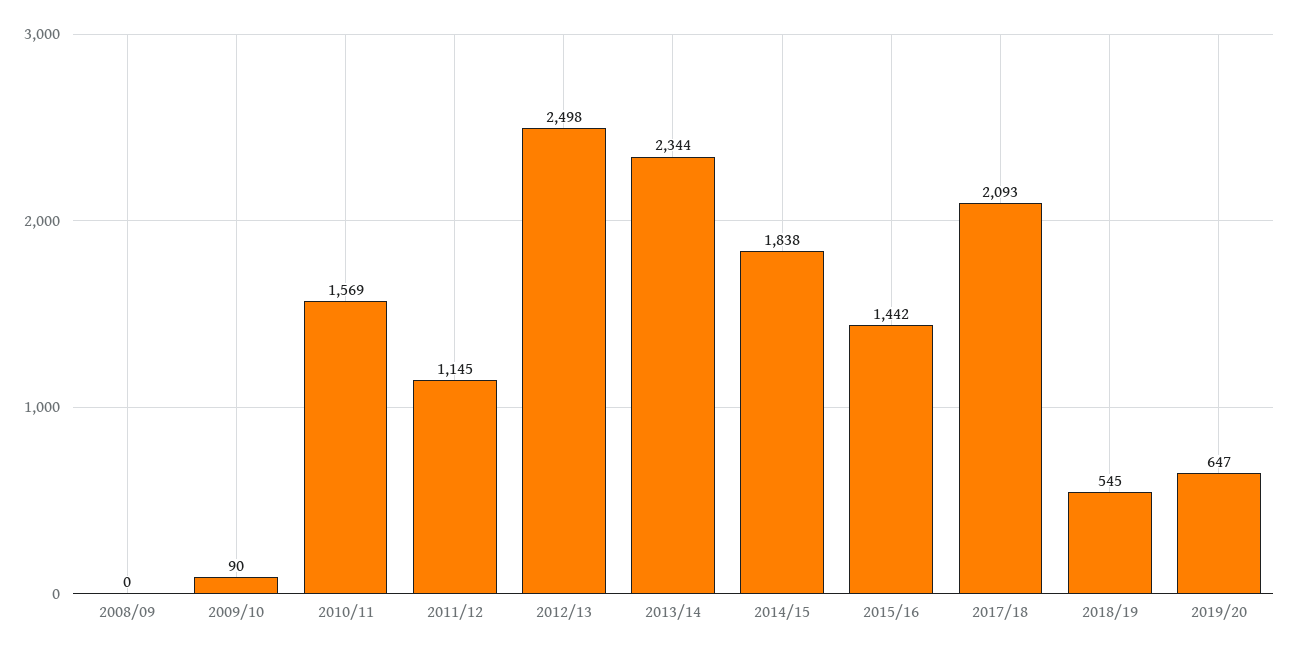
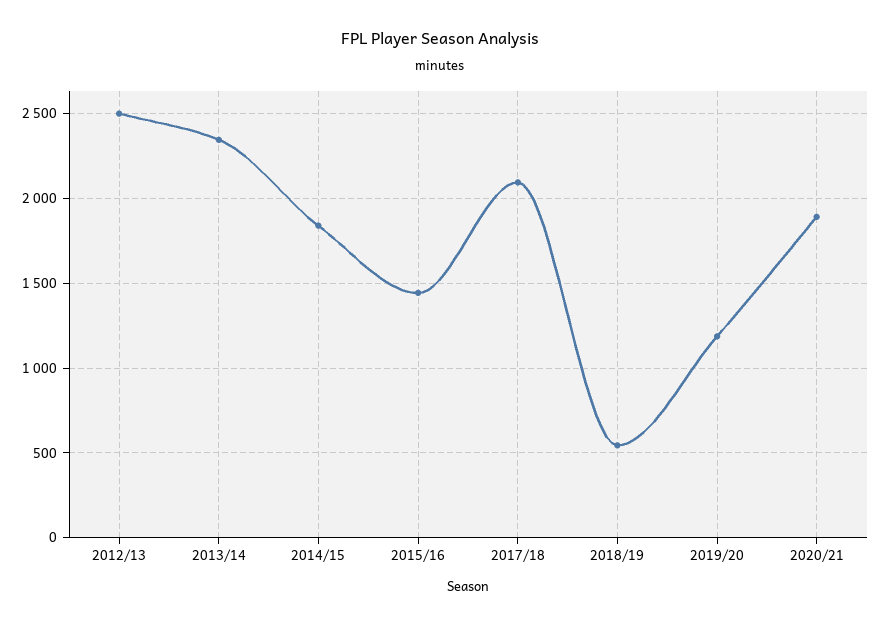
2008/09: 0 -> none
2009/10: 90 -> none
2010/11: 1569 -> none
2011/12: 1145 -> none
2019/20: 647 -> 1200
2020/21: none -> 1900

